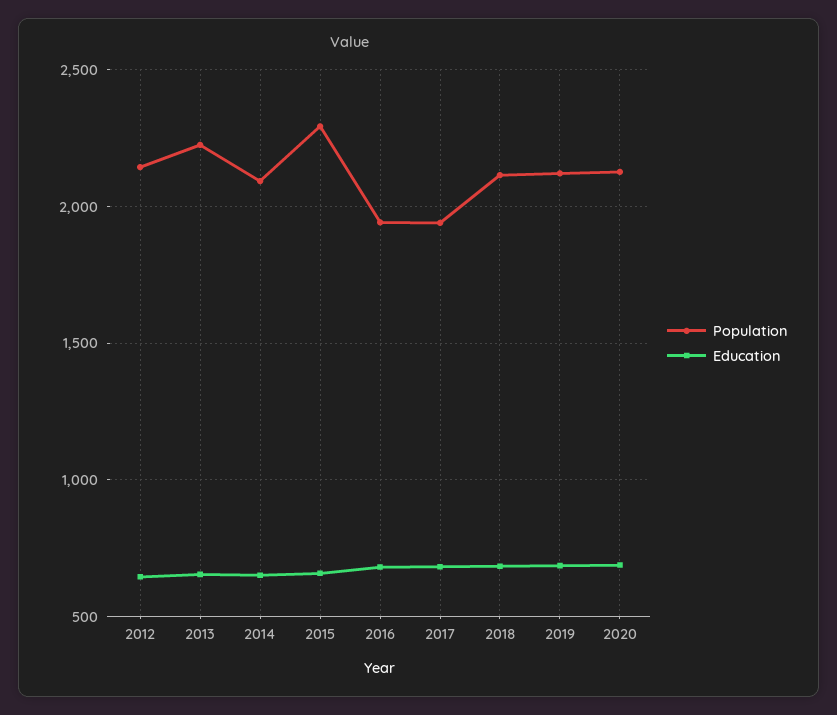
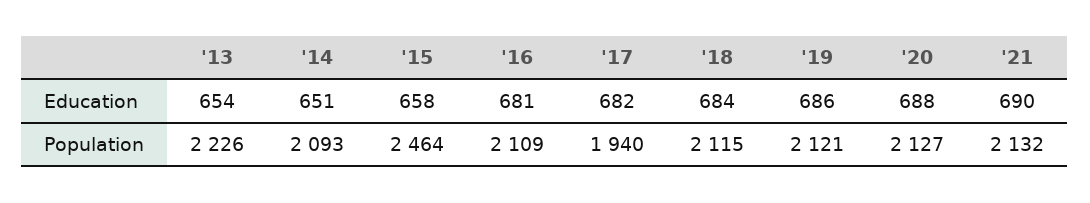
Population, 2012: 2150 -> none
Education, 2012: 650 -> none
Population, 2015: 2300 -> 2464
Population, 2016: 1950 -> 2109
Education, '21: none -> 690
Population, '21: none -> 2132

